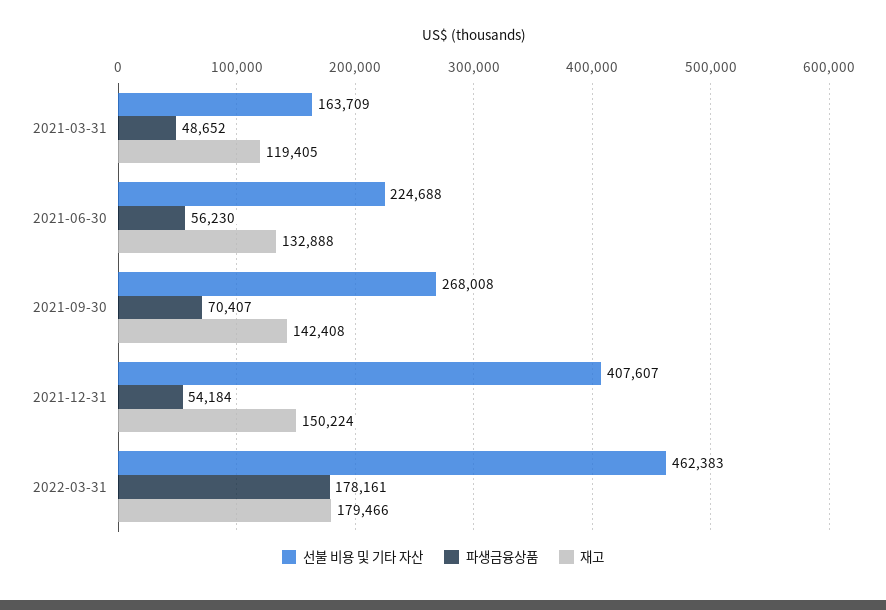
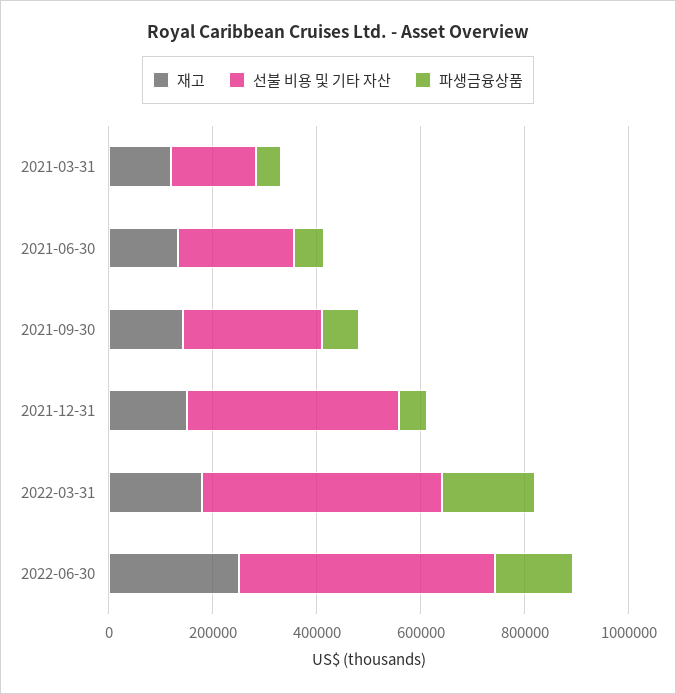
재고, 2022-06-30: none -> 250000
선불 비용 및 기타 자산, 2022-06-30: none -> 500000
파생금융상품, 2022-06-30: none -> 150000

